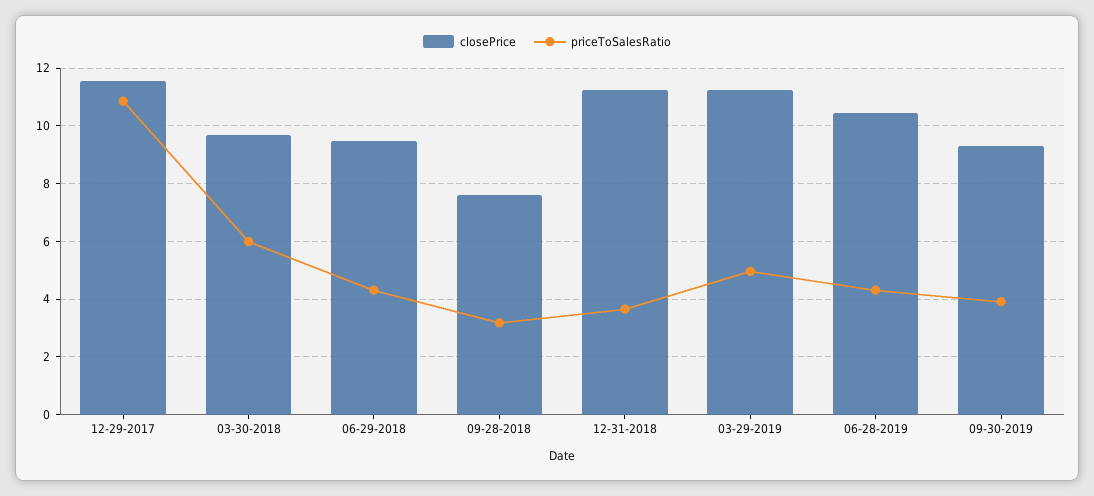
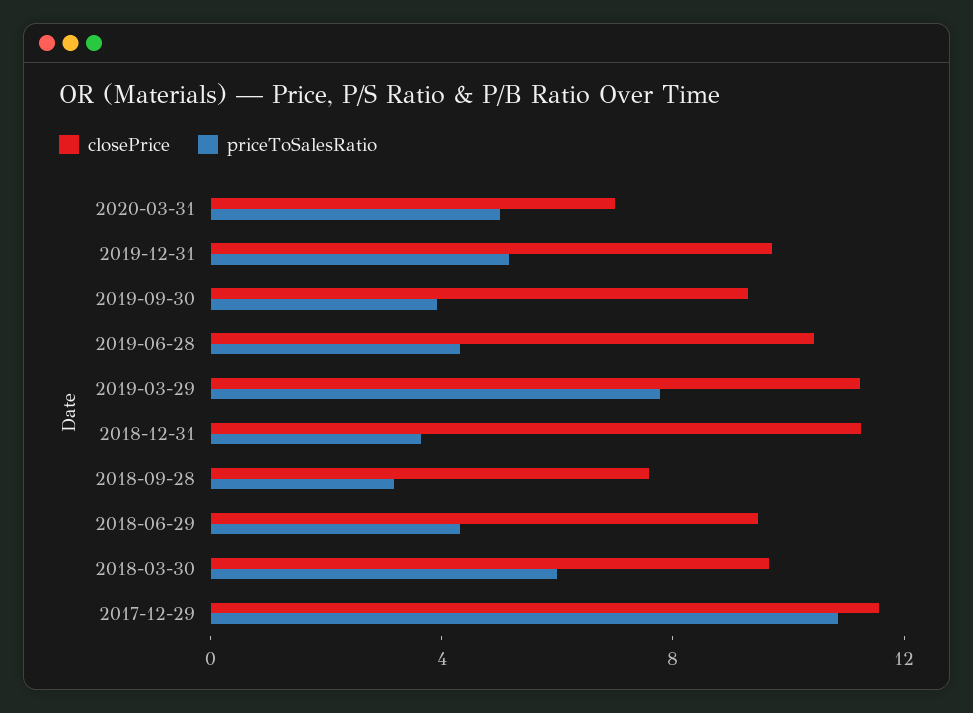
priceToSalesRatio, 03-29-2019: 5 -> 8
closePrice, 2020-03-31: none -> 7
priceToSalesRatio, 2020-03-31: none -> 5
closePrice, 2019-12-31: none -> 10
priceToSalesRatio, 2019-12-31: none -> 5

